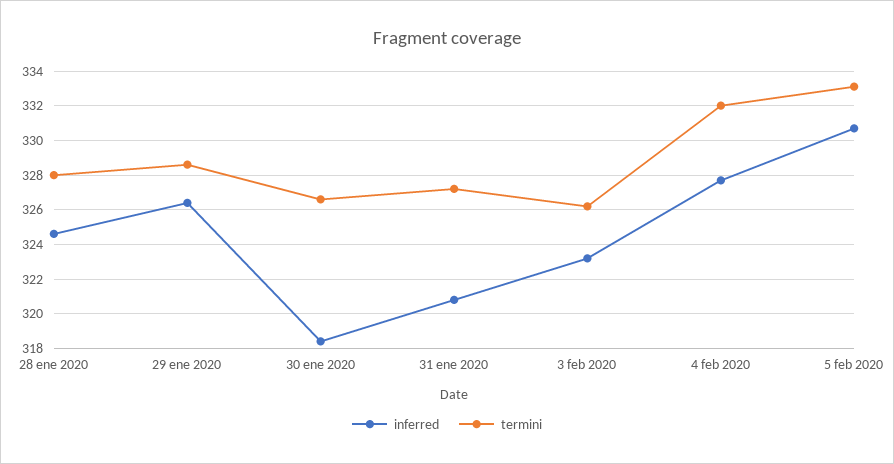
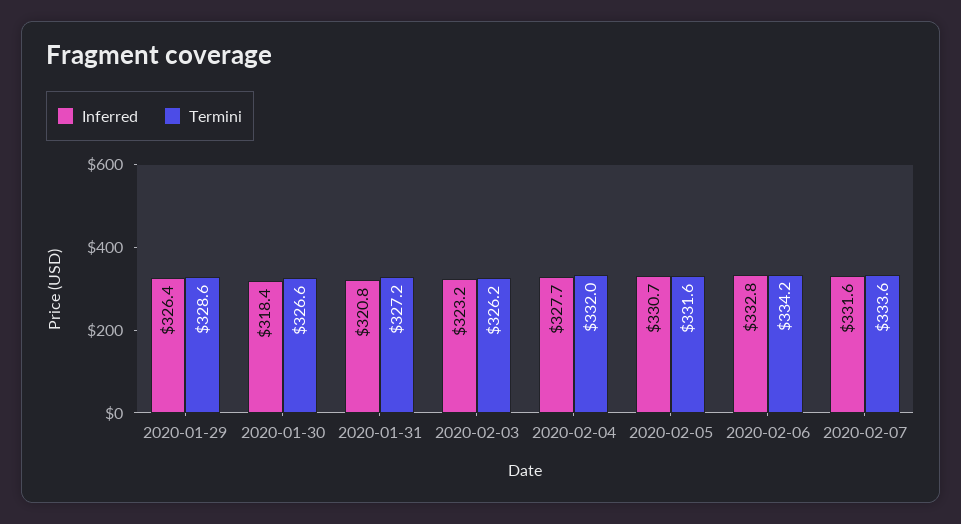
inferred, 28 ene 2020: 324.5 -> none
termini, 28 ene 2020: 328 -> none
termini, 5 feb 2020: 333 -> 331.6
inferred, 2020-02-06: none -> 332.8
termini, 2020-02-06: none -> 334.2
inferred, 2020-02-07: none -> 331.6
termini, 2020-02-07: none -> 333.6

